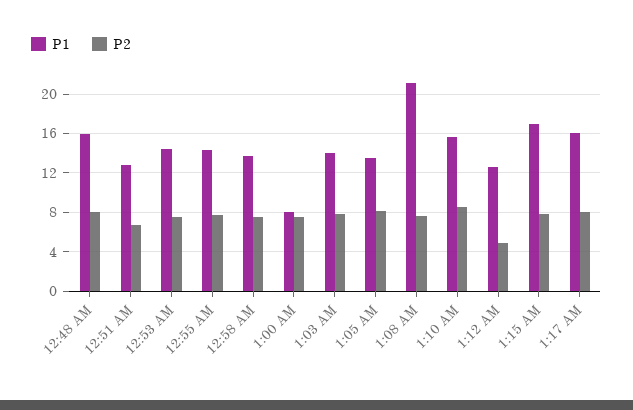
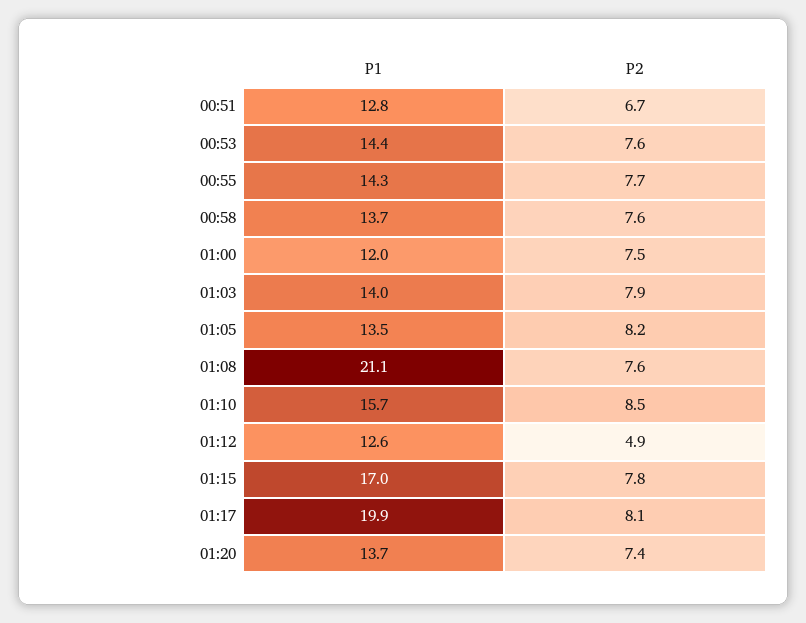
P1, 12:48 AM: 16 -> none
P2, 12:48 AM: 8 -> none
P1, 1:00 AM: 8 -> 12
P1, 1:17 AM: 16 -> 19.9
P1, 01:20: none -> 13.7
P2, 01:20: none -> 7.4

